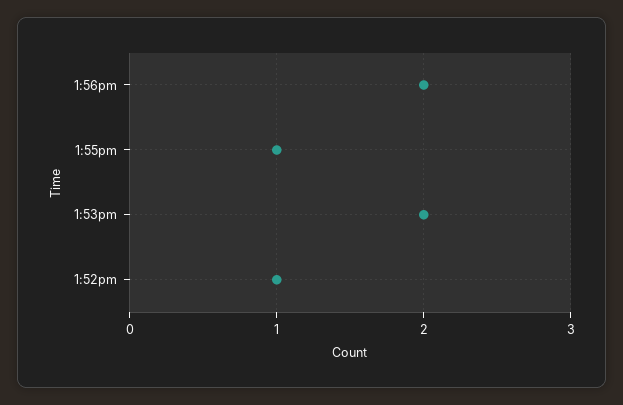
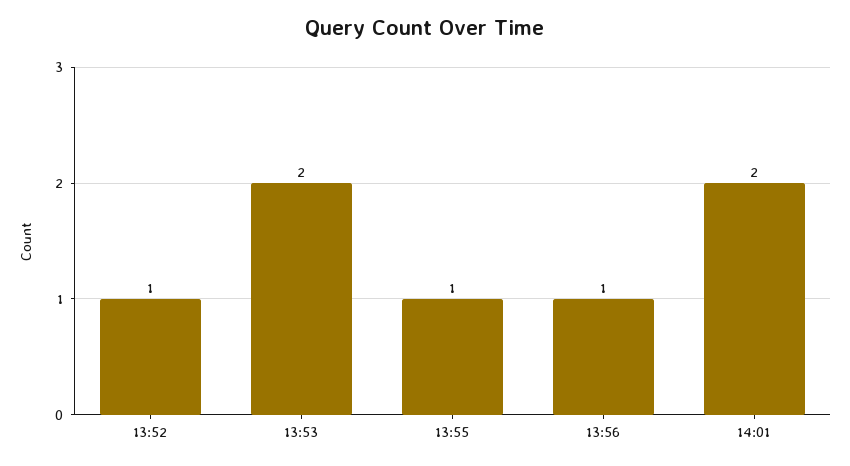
1:56pm: 2 -> 1
14:01: none -> 2

